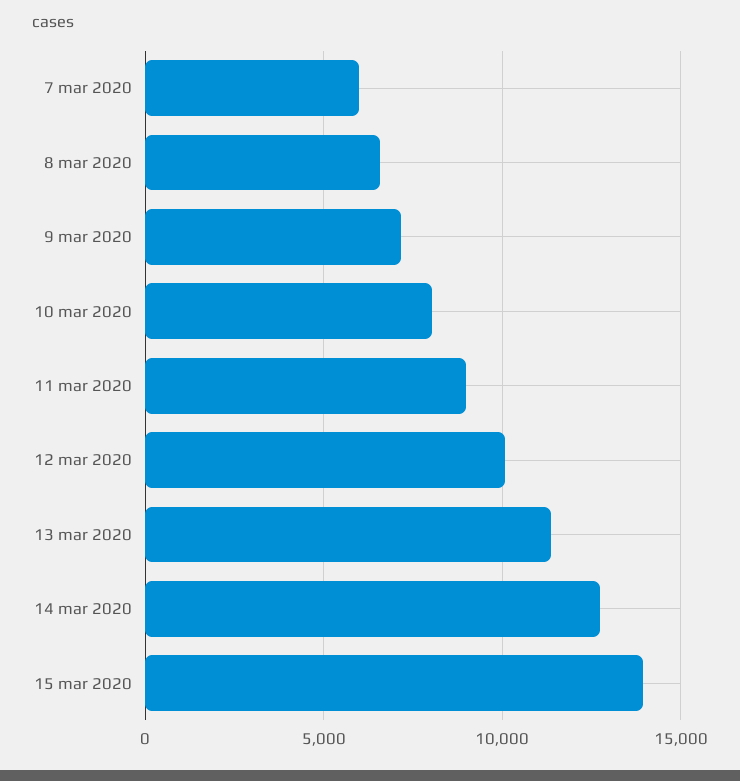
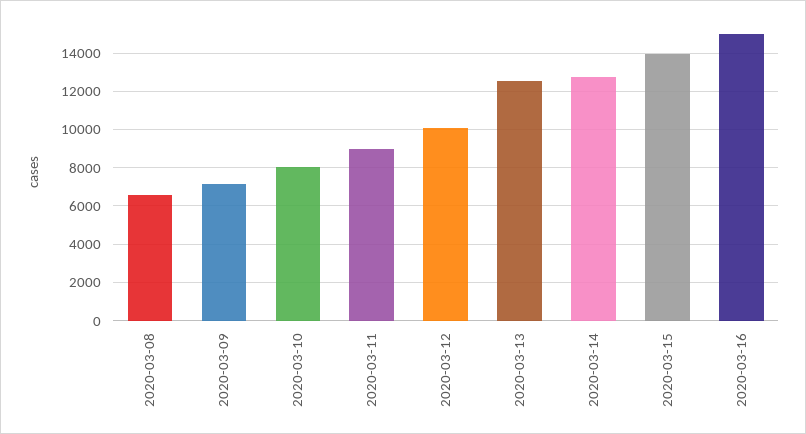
7 mar 2020: 6000 -> none
13 mar 2020: 11500 -> 12500
2020-03-16: none -> 15000

